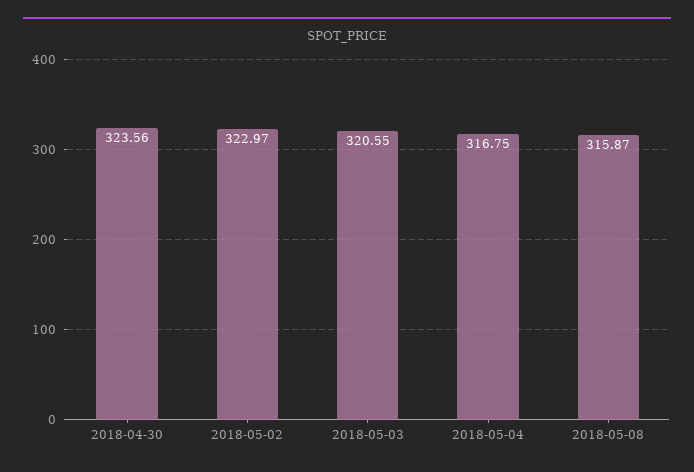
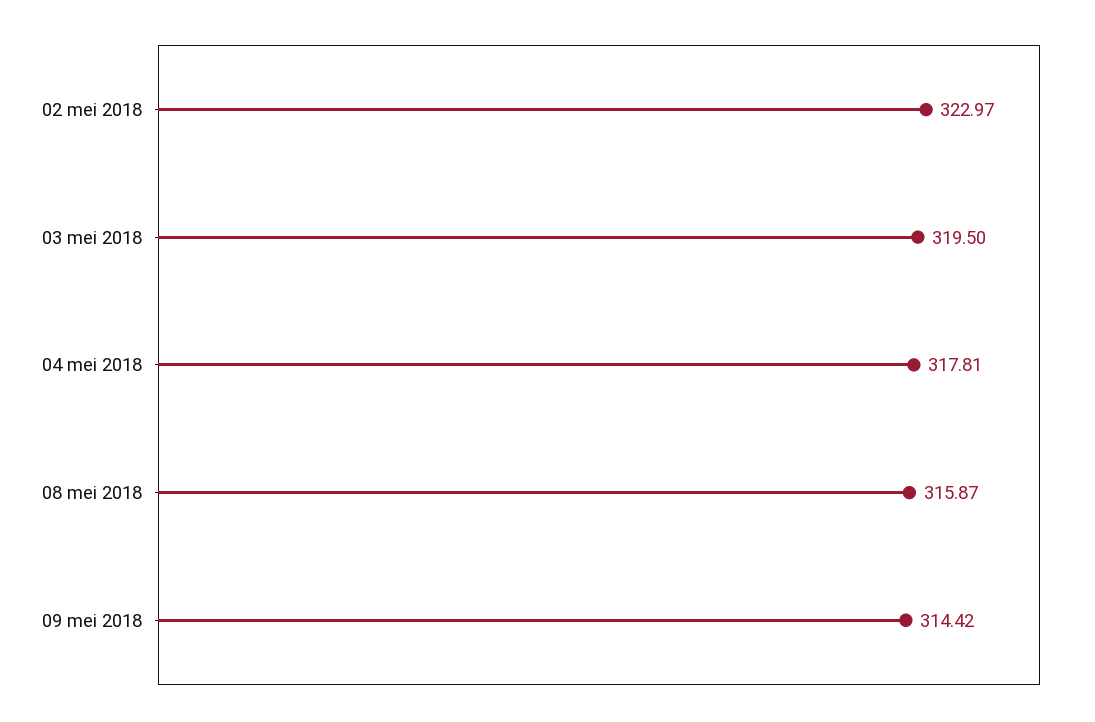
2018-04-30: 323.56 -> none
2018-05-03: 320.55 -> 319.5
2018-05-04: 316.75 -> 317.81
09 mei 2018: none -> 314.42

